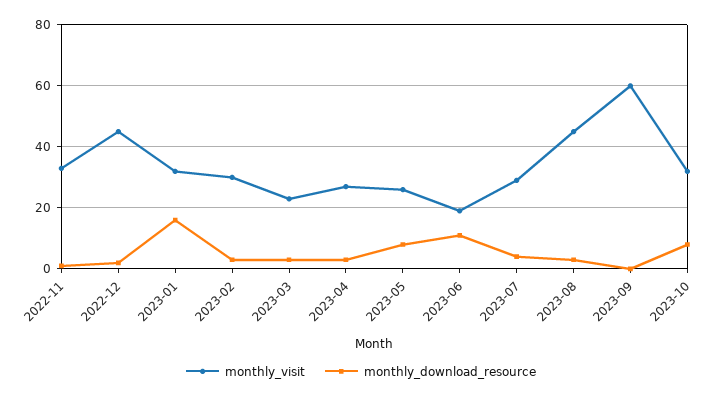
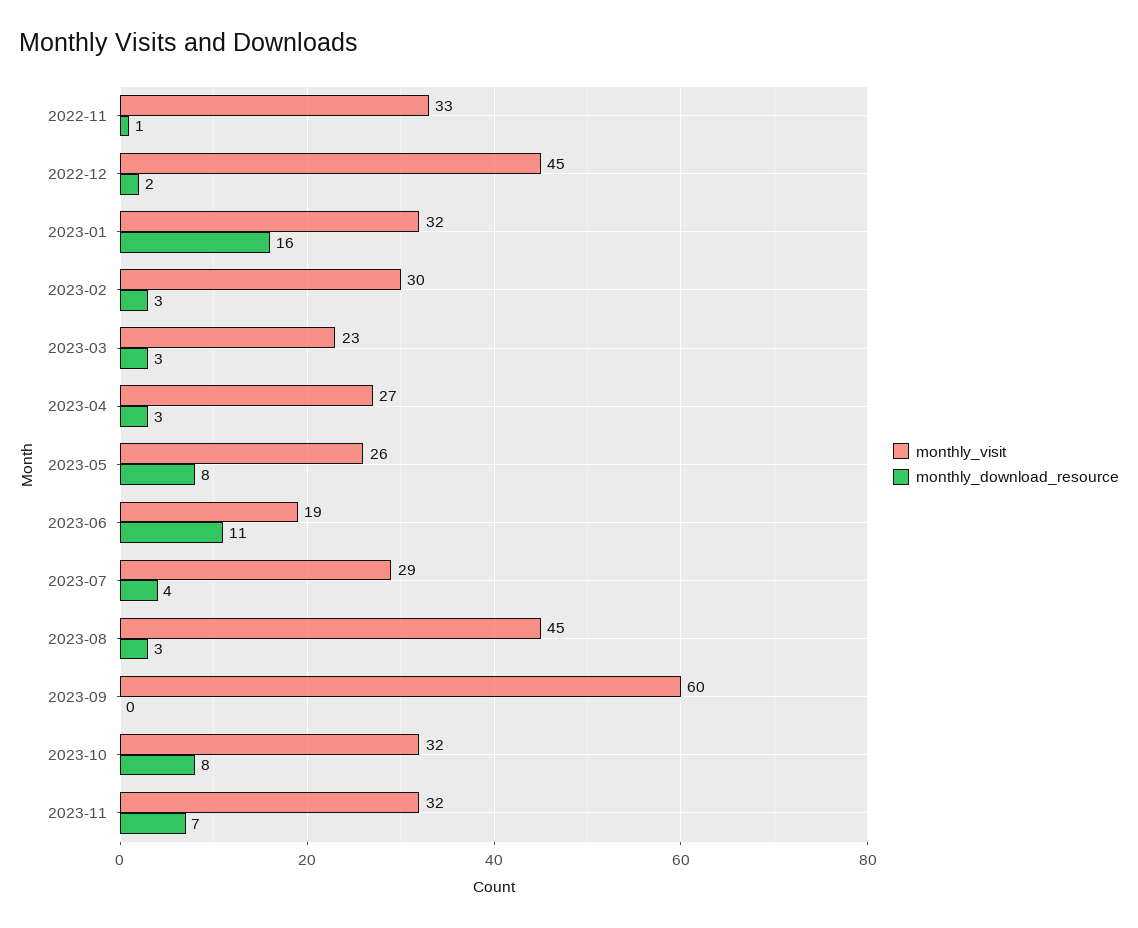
monthly_visit, 2023-11: none -> 32
monthly_download_resource, 2023-11: none -> 7

